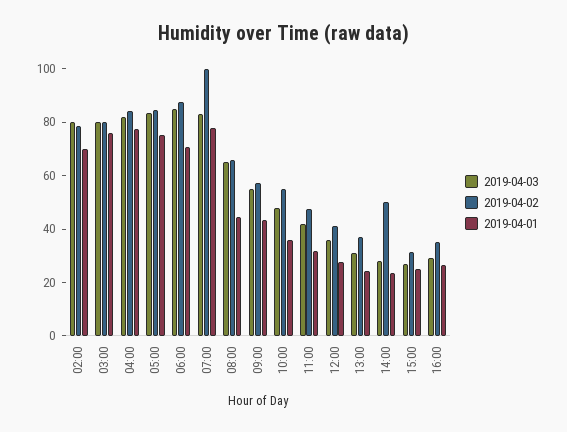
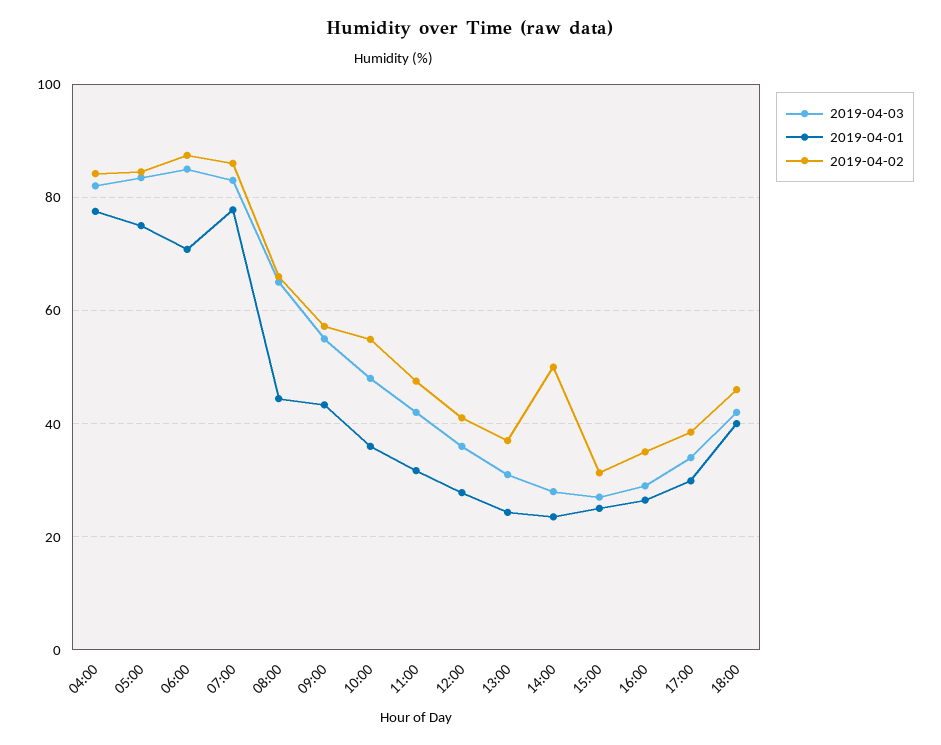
2019-04-03, 02:00: 80 -> none
2019-04-02, 02:00: 80 -> none
2019-04-01, 02:00: 70 -> none
2019-04-03, 03:00: 80 -> none
2019-04-02, 03:00: 80 -> none
2019-04-01, 03:00: 75 -> none
2019-04-02, 07:00: 100 -> 86
2019-04-03, 17:00: none -> 34
2019-04-01, 17:00: none -> 30
2019-04-02, 17:00: none -> 38
2019-04-03, 18:00: none -> 42
2019-04-01, 18:00: none -> 40
2019-04-02, 18:00: none -> 46

